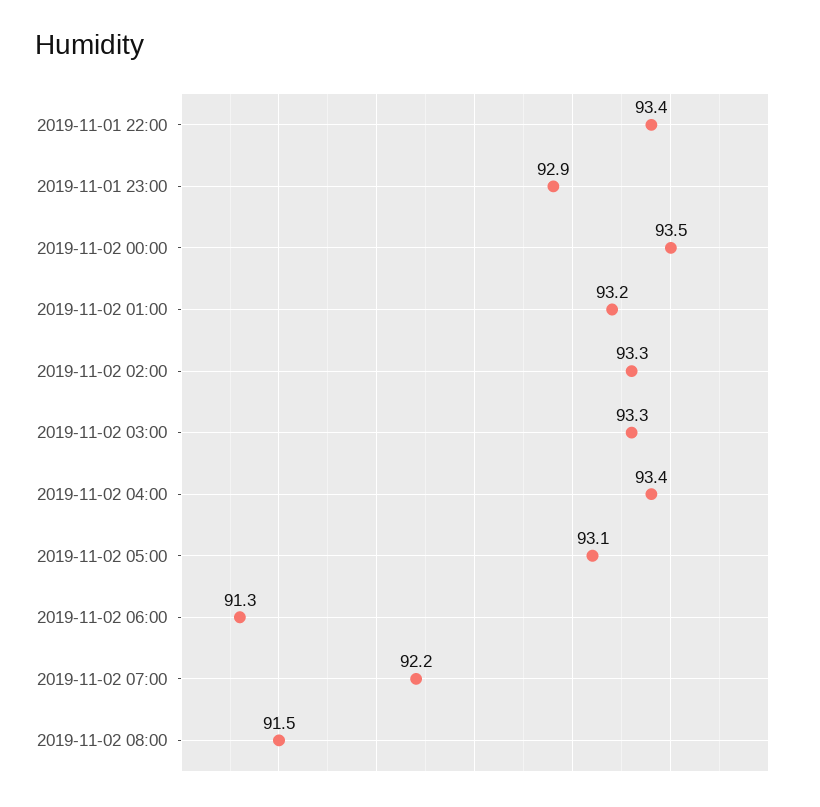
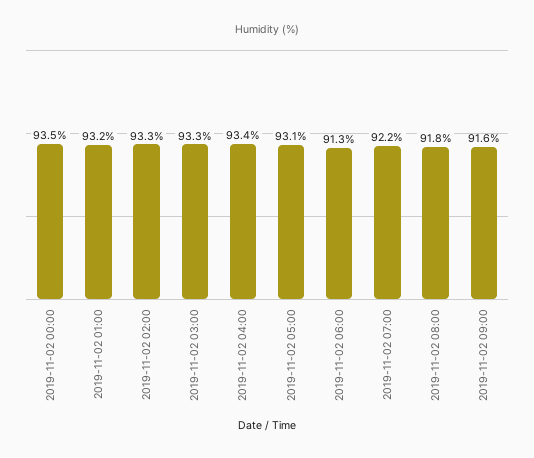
2019-11-01 22:00: 93.4 -> none
2019-11-01 23:00: 92.9 -> none
2019-11-02 08:00: 91.5 -> 91.8
2019-11-02 09:00: none -> 91.6

